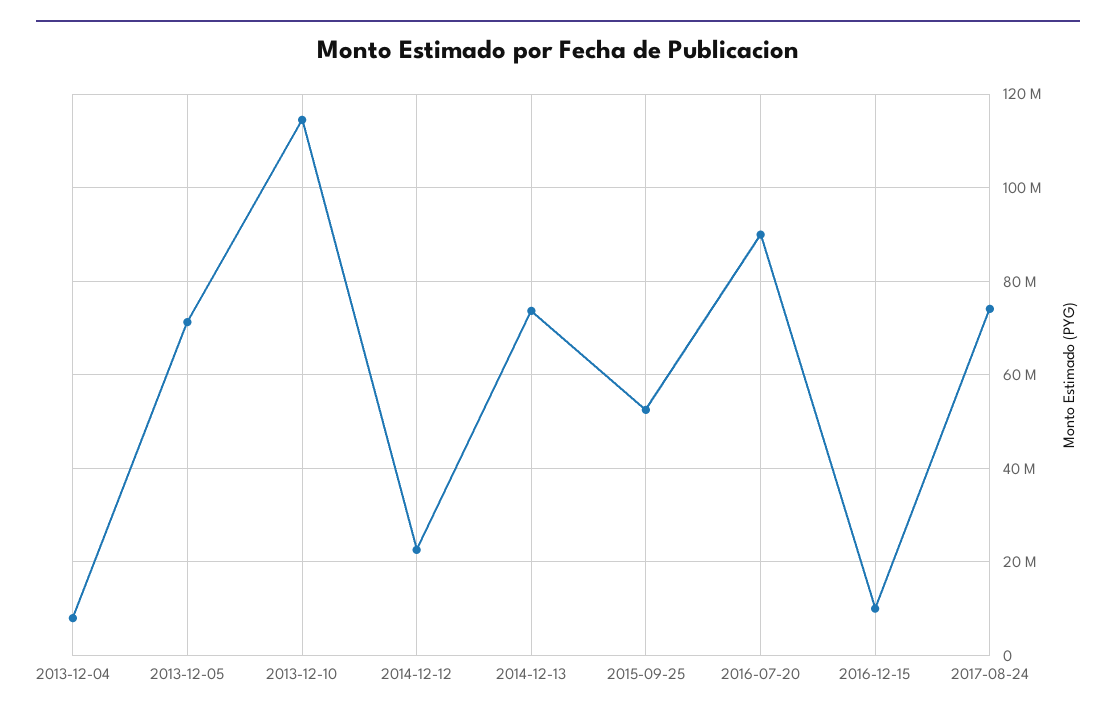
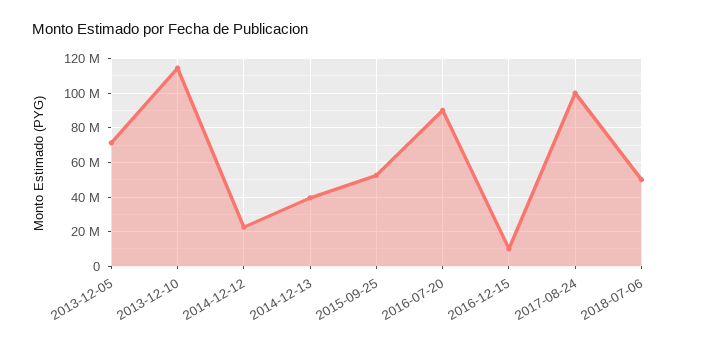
2013-12-04: 8000000 -> none
2014-12-13: 74000000 -> 40000000
2017-08-24: 74000000 -> 100000000
2018-07-06: none -> 50000000

